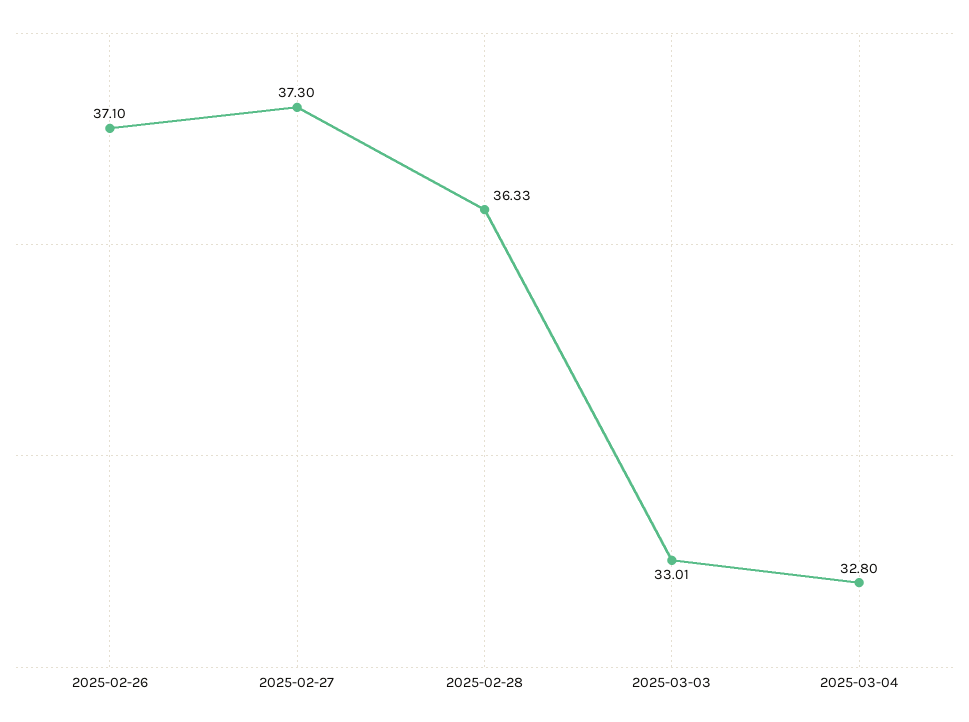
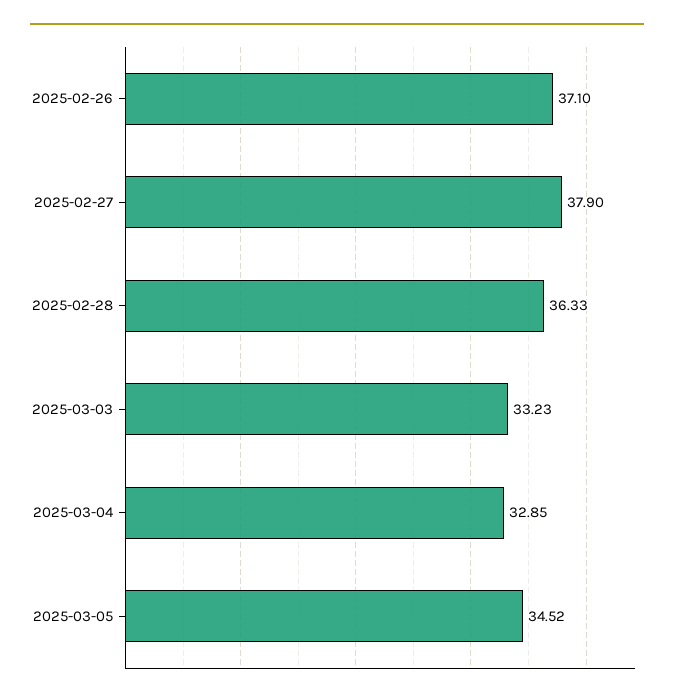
2025-02-27: 37.3 -> 37.9
2025-03-03: 33.01 -> 33.23
2025-03-04: 32.8 -> 32.85
2025-03-05: none -> 34.52

